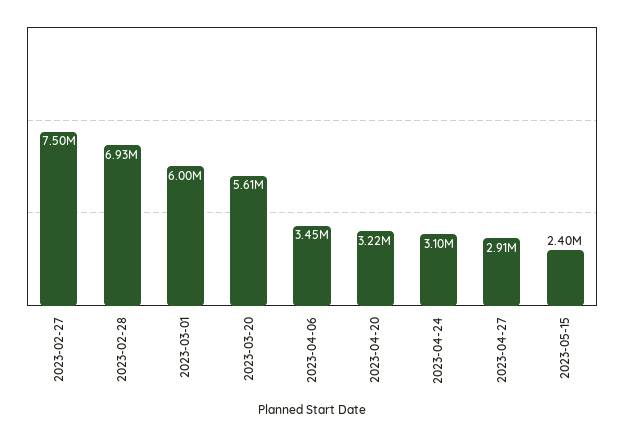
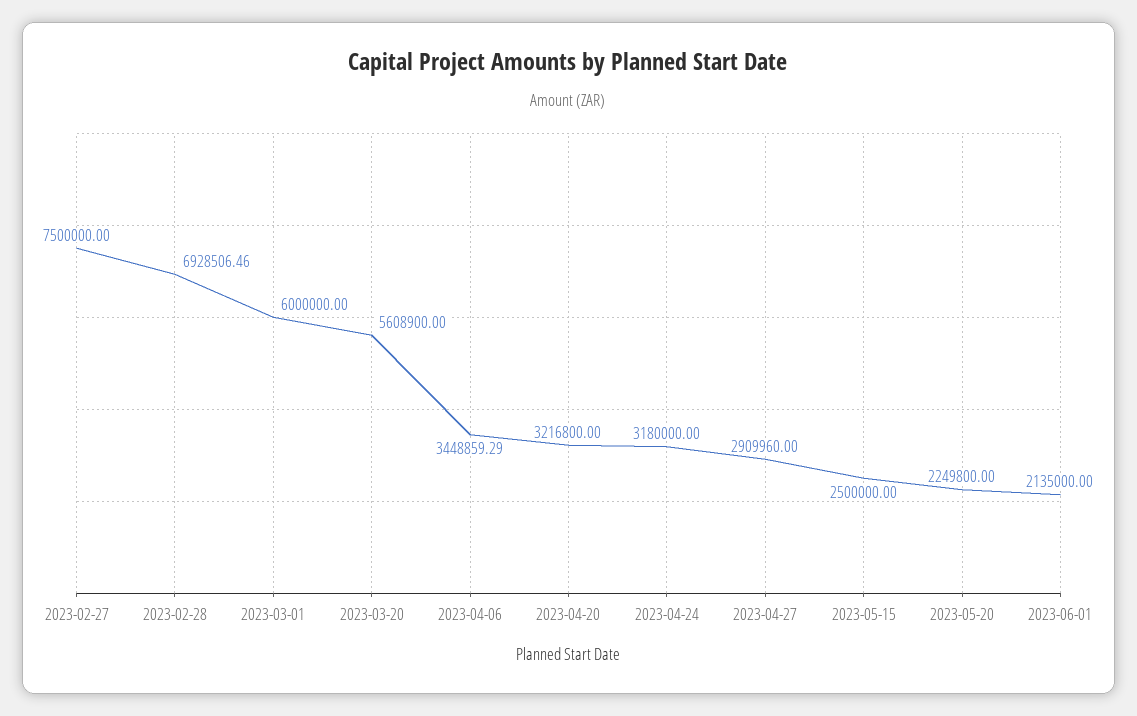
2023-04-24: 3100000 -> 3180000
2023-05-15: 2400000 -> 2500000
2023-05-20: none -> 2249800
2023-06-01: none -> 2135000

